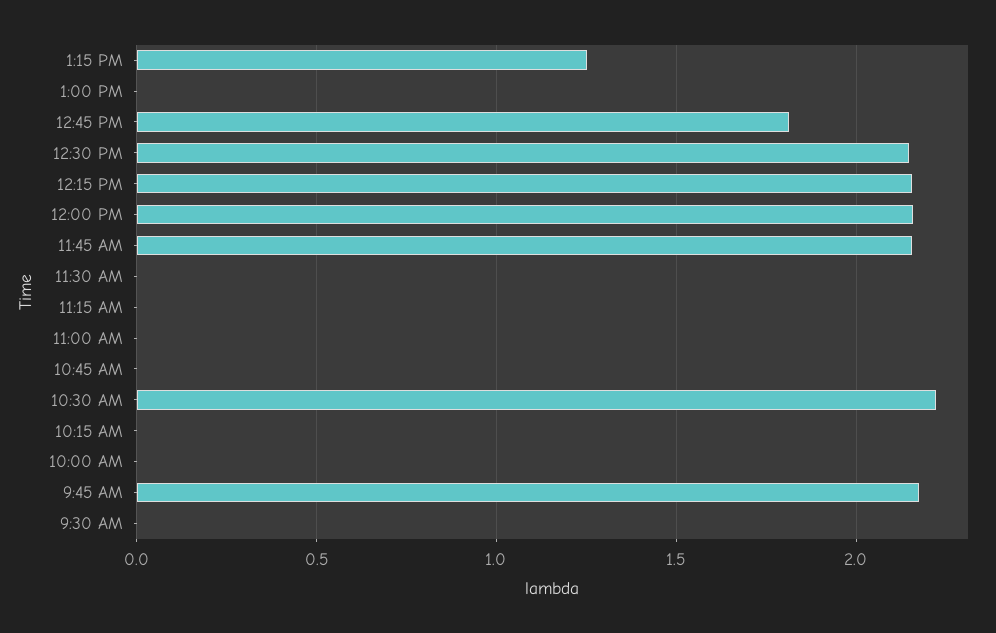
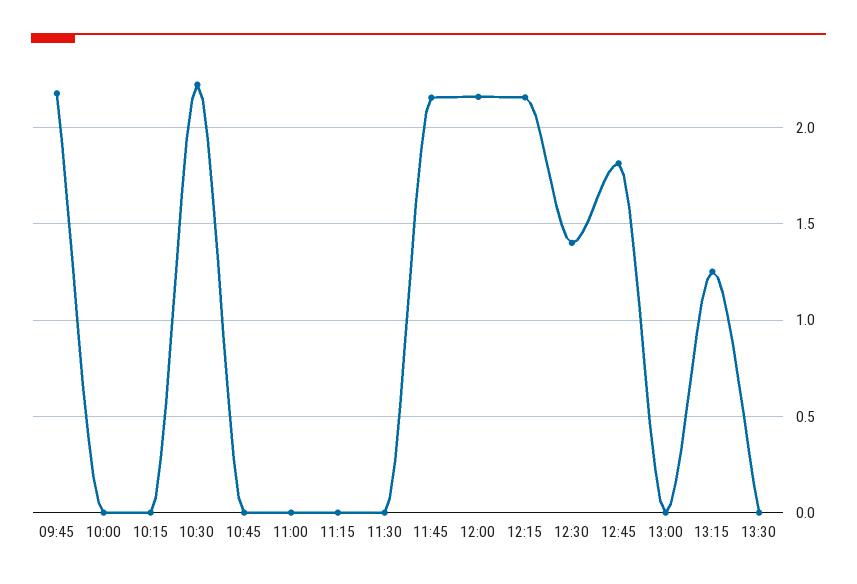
12:30 PM: 2.15 -> 1.4
9:30 AM: 0 -> none
13:30: none -> 0

